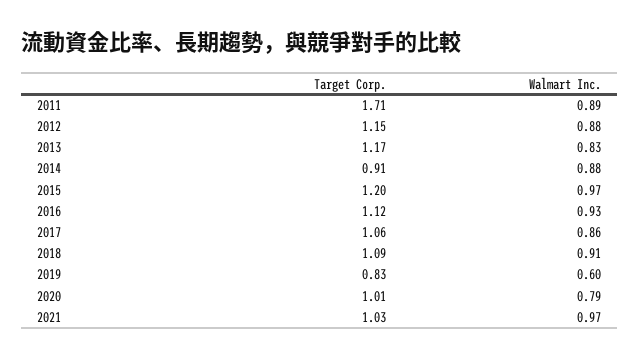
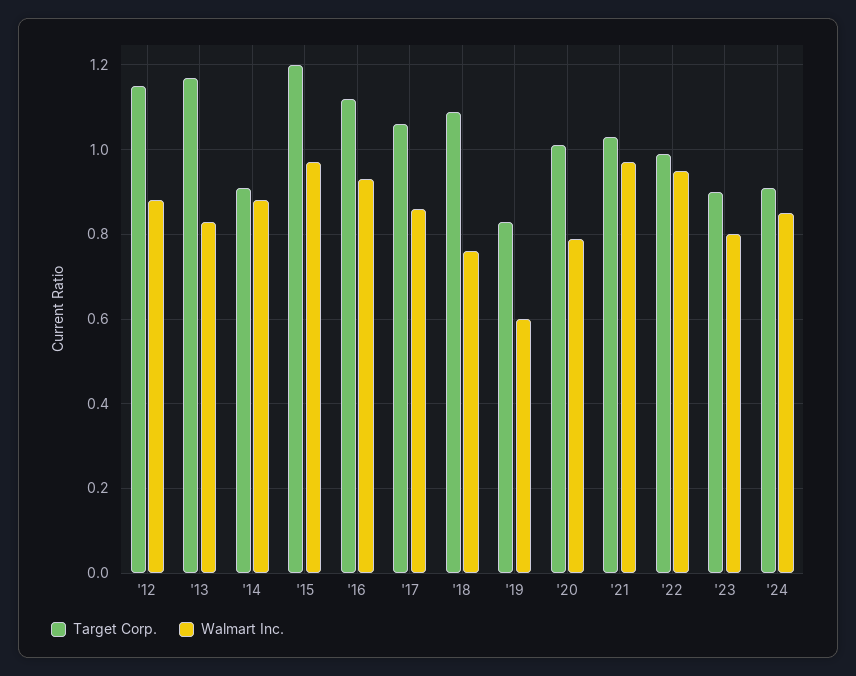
Target Corp., 2011: 1.71 -> none
Walmart Inc., 2011: 0.89 -> none
Walmart Inc., 2018: 0.91 -> 0.75
Target Corp., '22: none -> 1
Walmart Inc., '22: none -> 0.95
Target Corp., '23: none -> 0.9
Walmart Inc., '23: none -> 0.8
Target Corp., '24: none -> 0.9
Walmart Inc., '24: none -> 0.85

